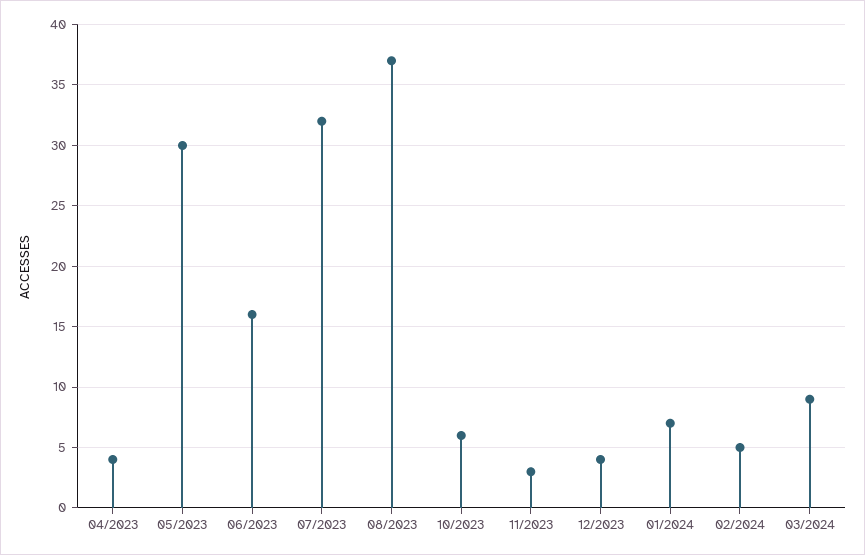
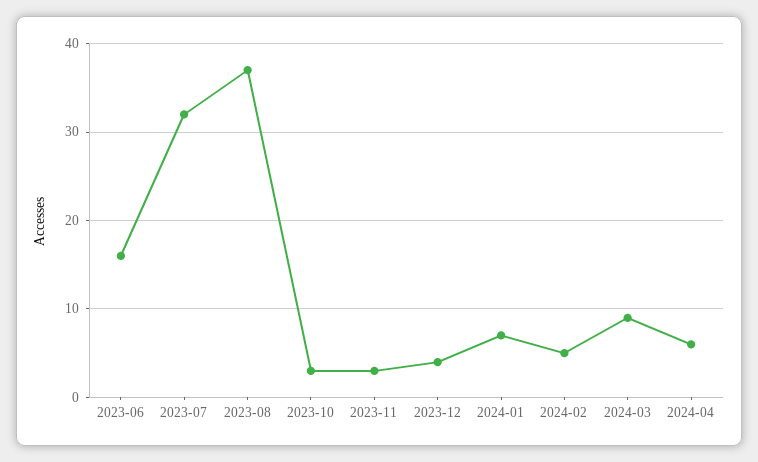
04/2023: 4 -> none
05/2023: 30 -> none
10/2023: 6 -> 3
2024-04: none -> 6

